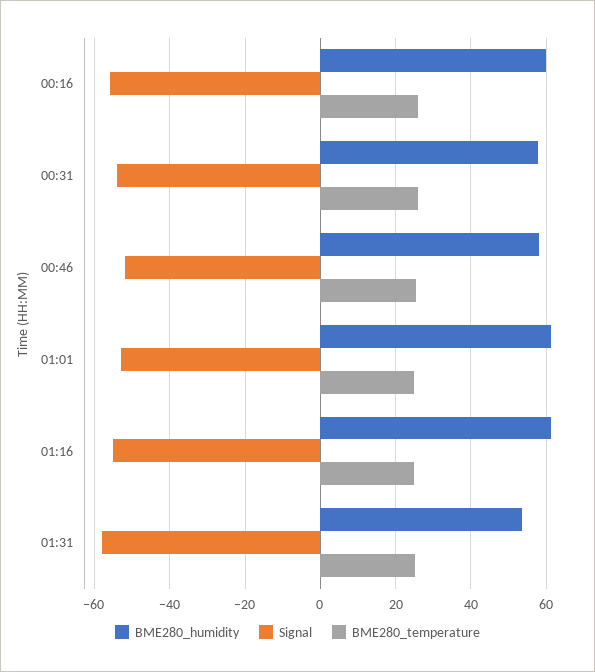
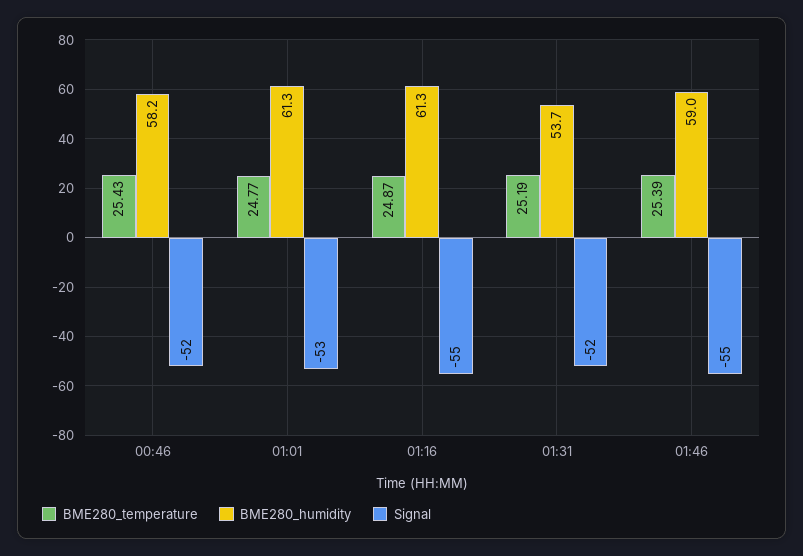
BME280_humidity, 00:16: 60 -> none
Signal, 00:16: -56 -> none
BME280_temperature, 00:16: 26 -> none
BME280_humidity, 00:31: 58 -> none
Signal, 00:31: -54 -> none
BME280_temperature, 00:31: 26 -> none
Signal, 01:31: -58 -> -52
BME280_temperature, 01:46: none -> 25.39
BME280_humidity, 01:46: none -> 59
Signal, 01:46: none -> -55

